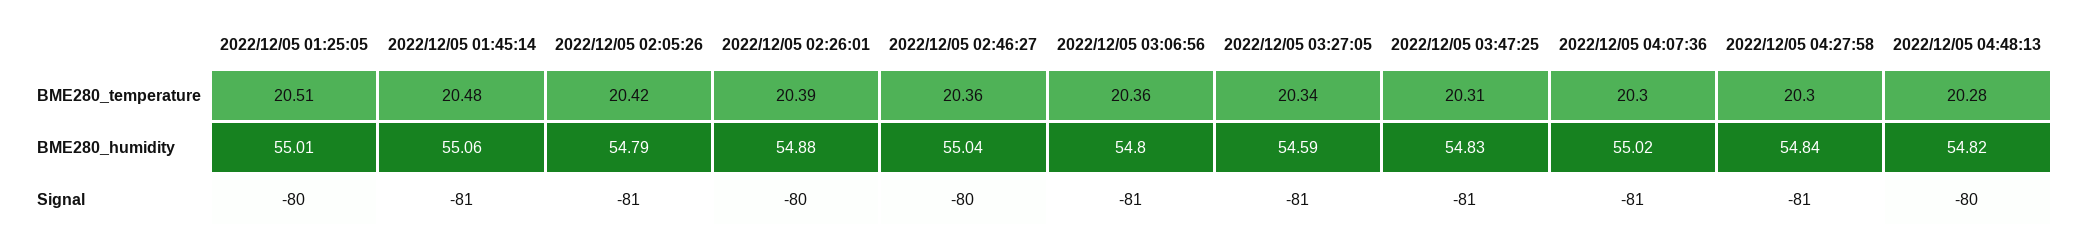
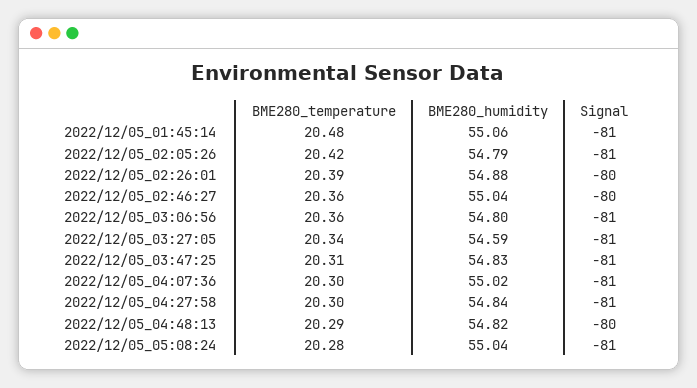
2022/12/05 01:25:05, BME280_temperature: 20.51 -> none
2022/12/05 04:48:13, BME280_temperature: 20.28 -> 20.29
2022/12/05 01:25:05, BME280_humidity: 55.01 -> none
2022/12/05 01:25:05, Signal: -80 -> none
2022/12/05_05:08:24, BME280_temperature: none -> 20.28
2022/12/05_05:08:24, BME280_humidity: none -> 55.04
2022/12/05_05:08:24, Signal: none -> -81

